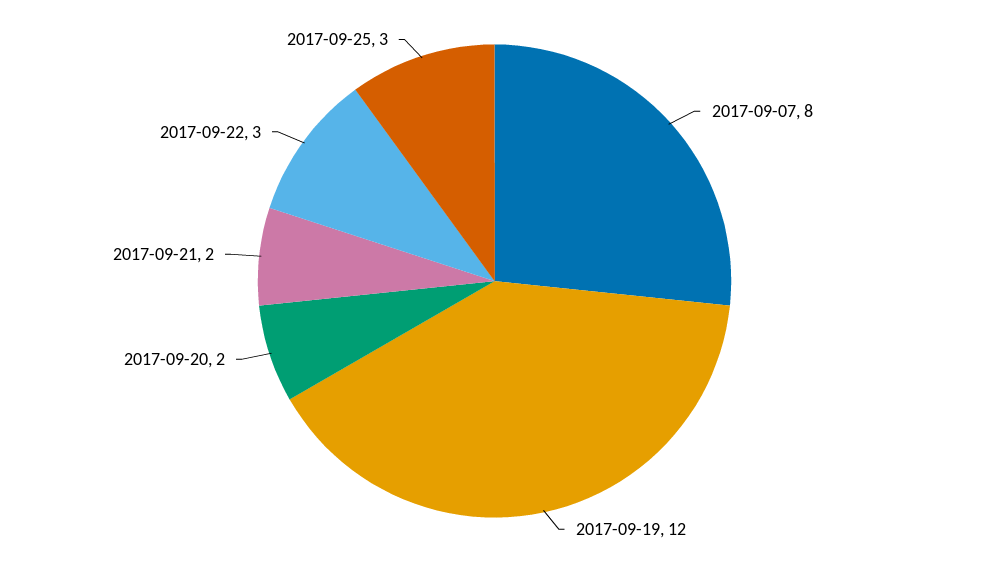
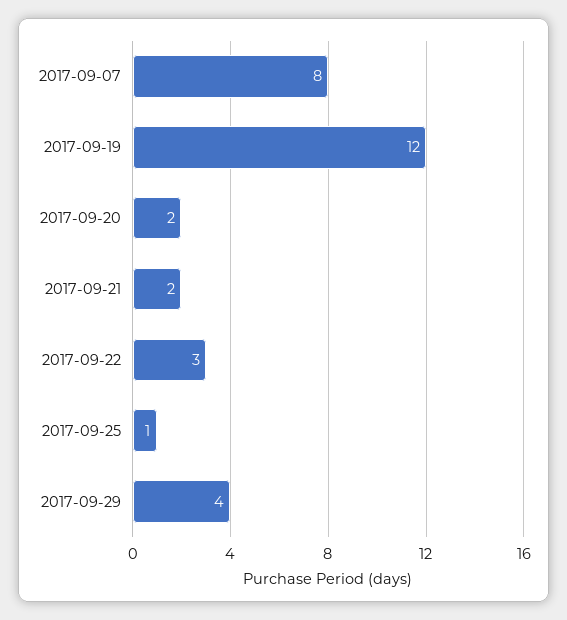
2017-09-25: 3 -> 1
2017-09-29: none -> 4

